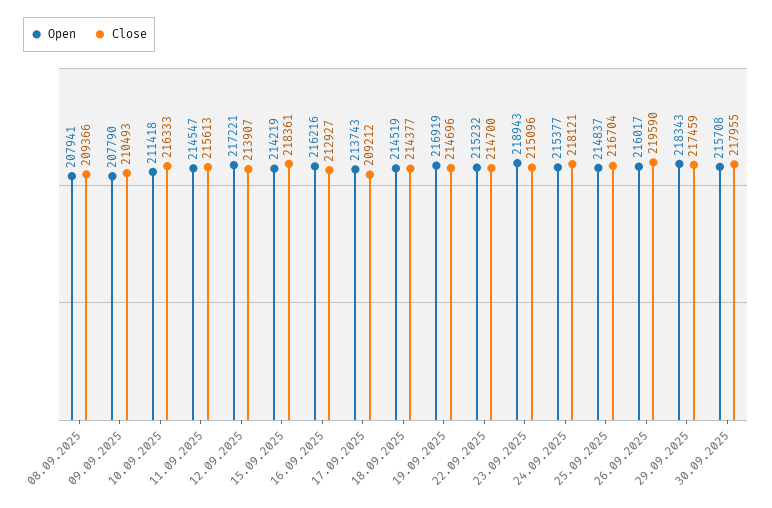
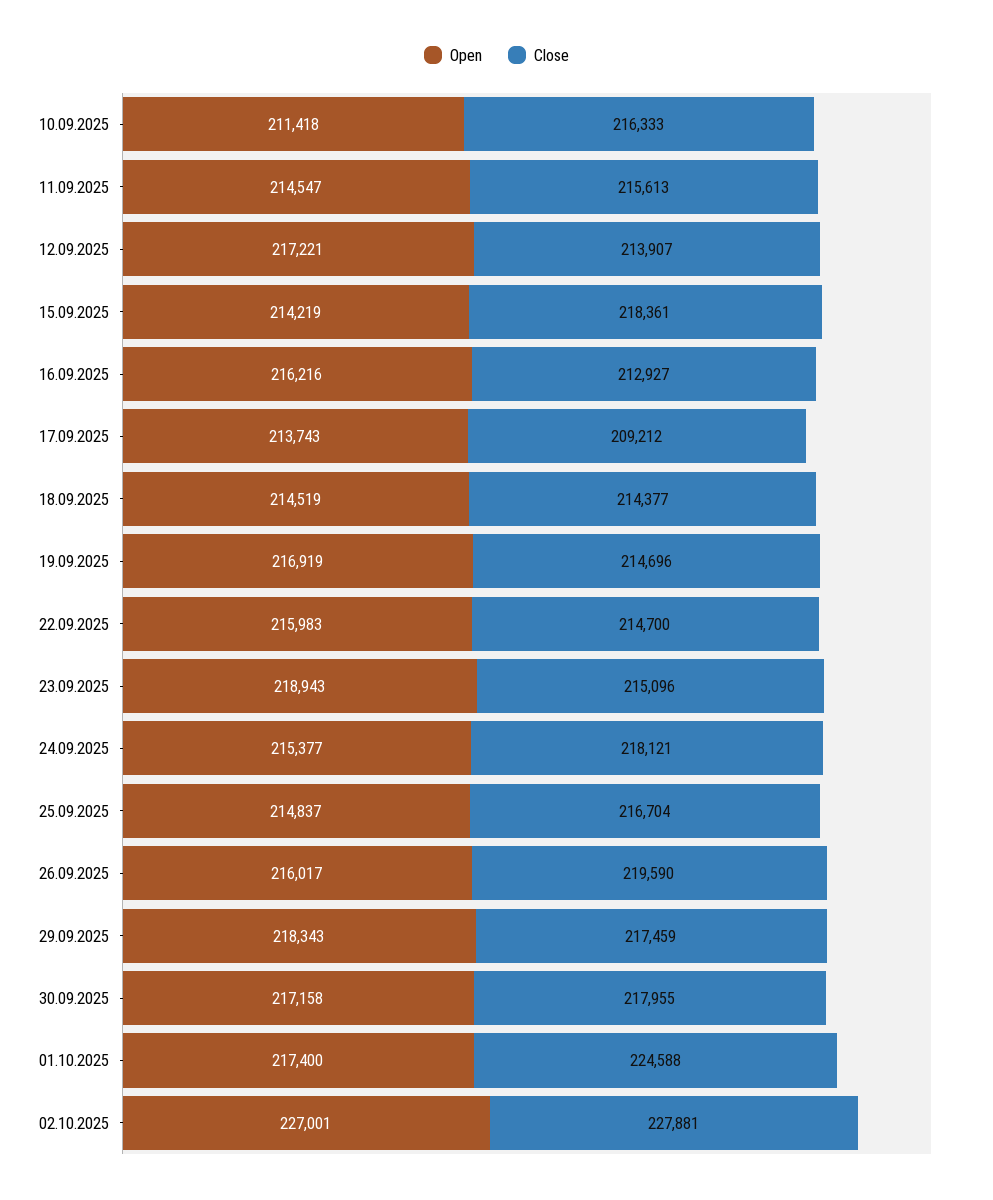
Open, 08.09.2025: 207941 -> none
Close, 08.09.2025: 209366 -> none
Open, 09.09.2025: 207790 -> none
Close, 09.09.2025: 210493 -> none
Open, 22.09.2025: 215232 -> 215983
Open, 30.09.2025: 215708 -> 217158
Open, 01.10.2025: none -> 217400
Close, 01.10.2025: none -> 224588
Open, 02.10.2025: none -> 227001
Close, 02.10.2025: none -> 227881

